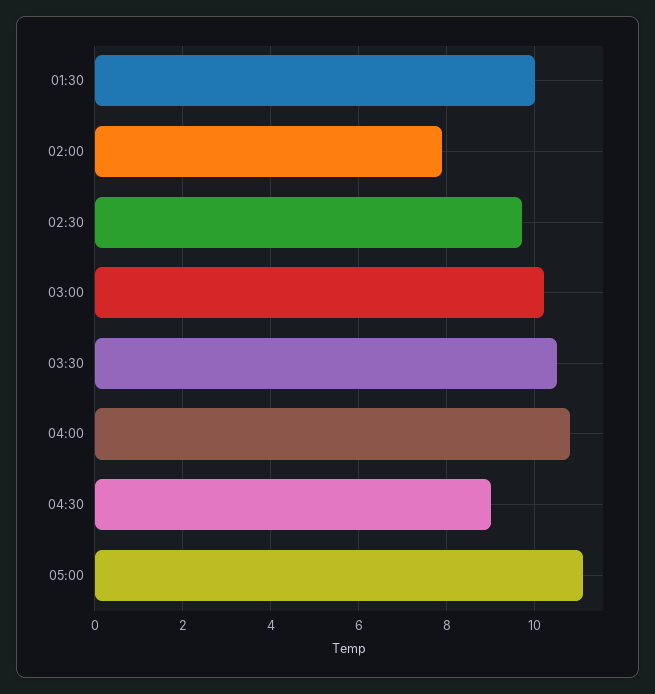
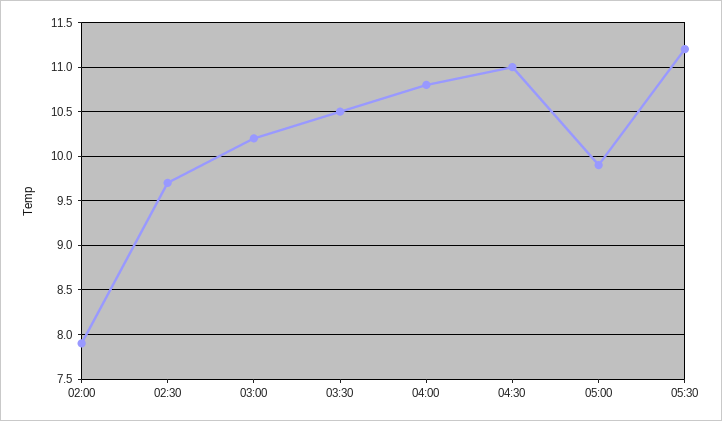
01:30: 10 -> none
04:30: 9 -> 11
05:00: 11 -> 9.9
05:30: none -> 11.2

